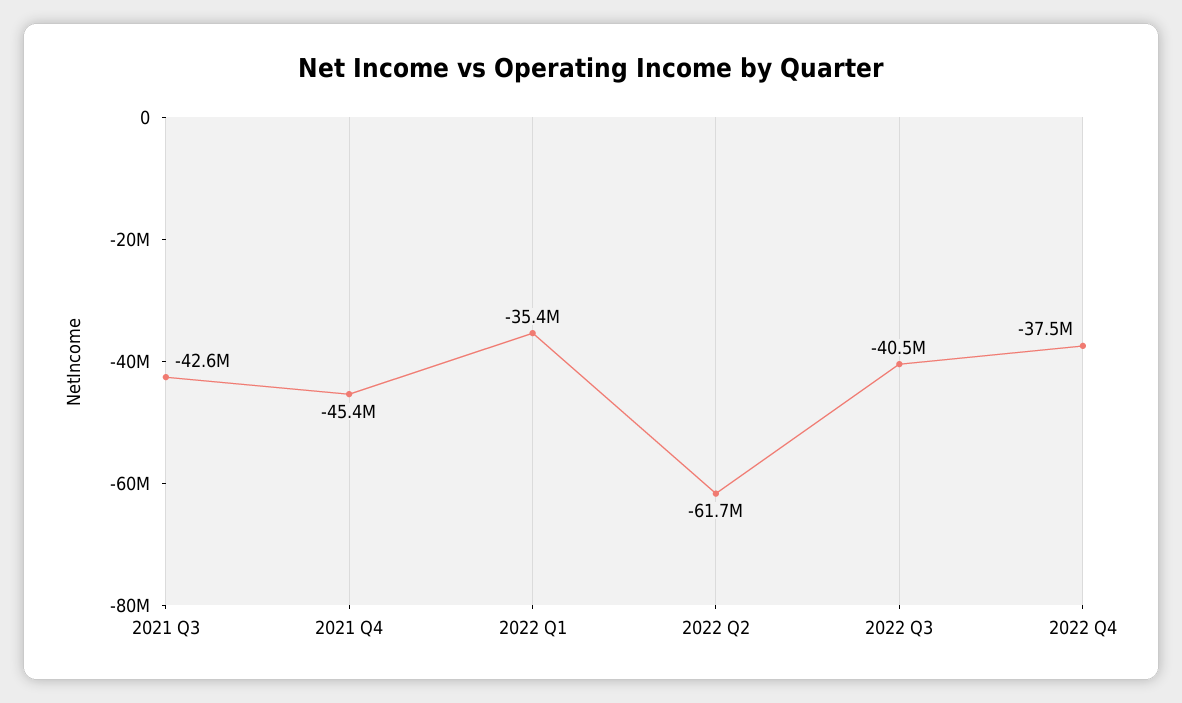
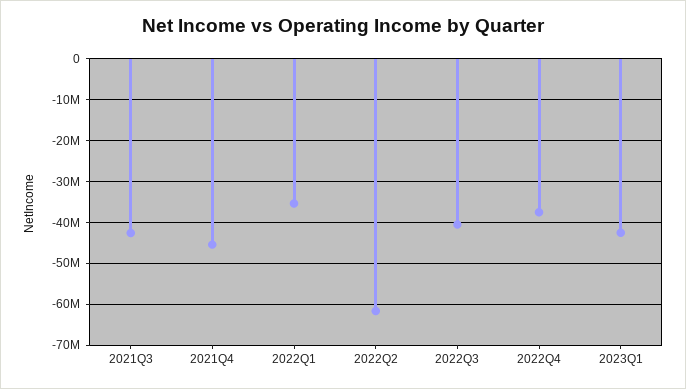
2023Q1: none -> -42000000

